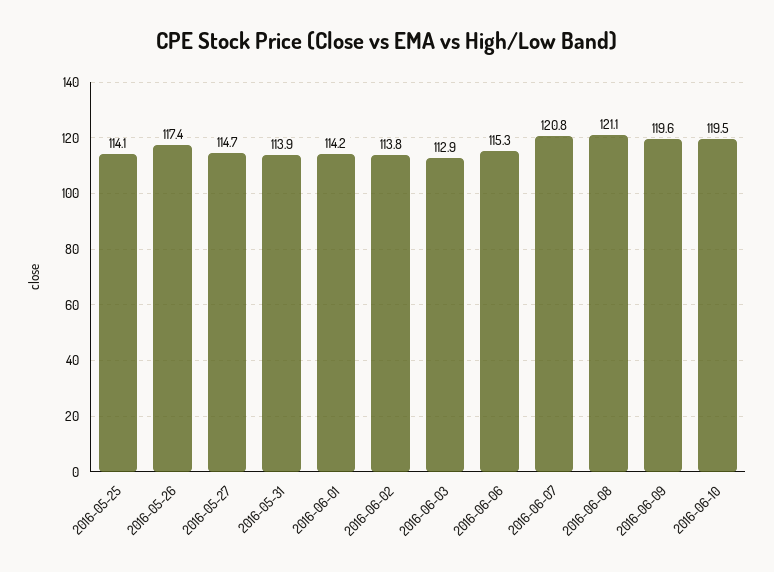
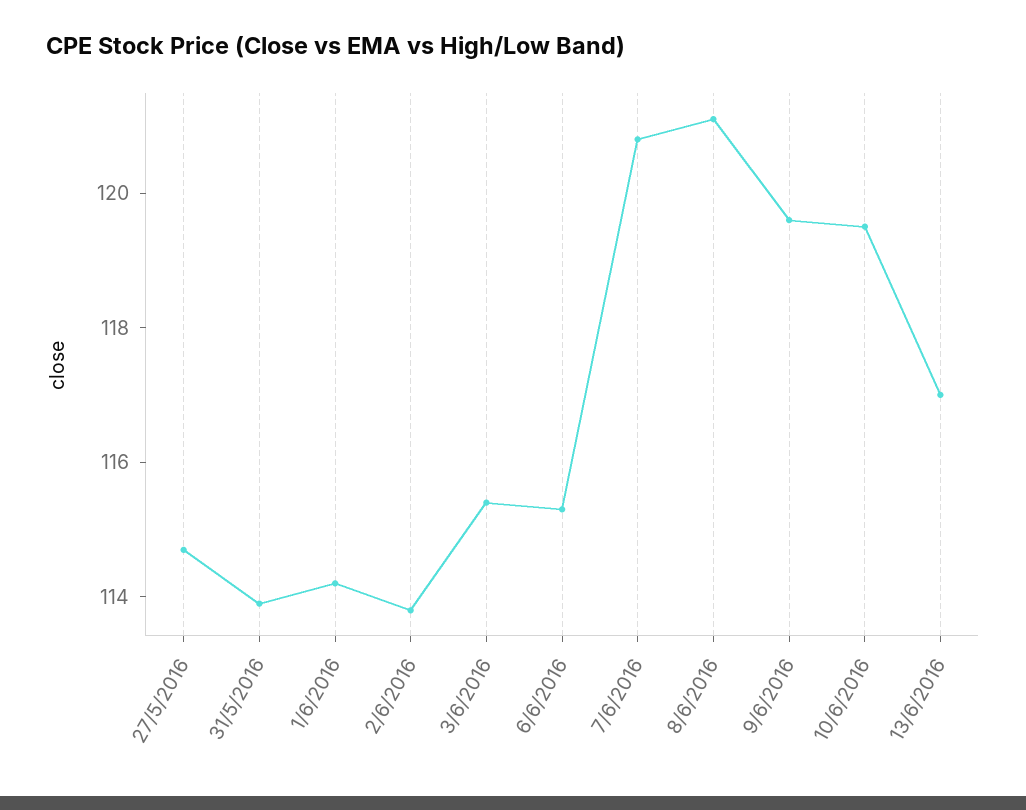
2016-05-25: 114.1 -> none
2016-05-26: 117.4 -> none
2016-06-03: 112.9 -> 115.5
13/6/2016: none -> 117

